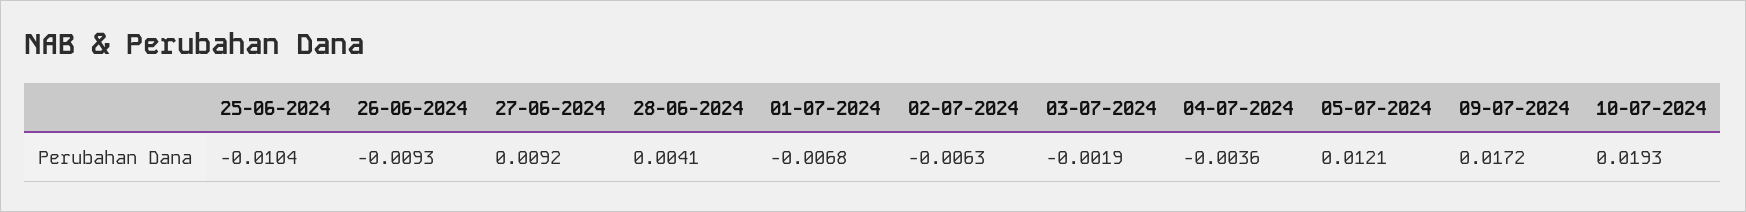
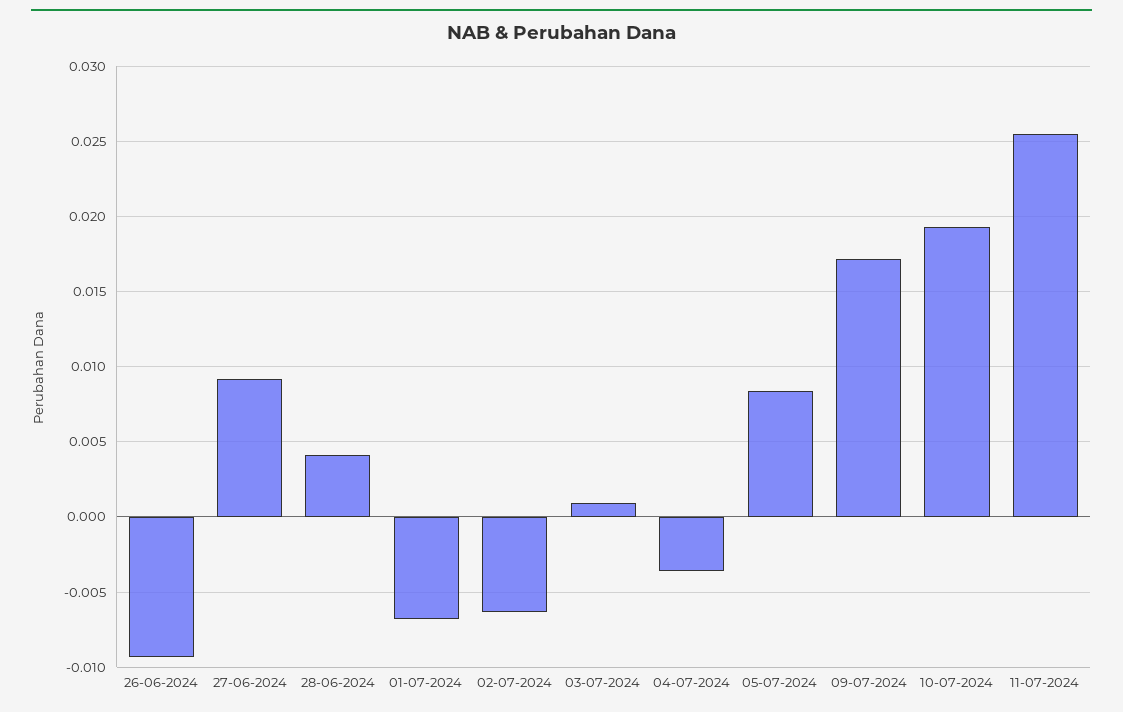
25-06-2024: -0.0104 -> none
03-07-2024: -0.0019 -> 0.001
05-07-2024: 0.0121 -> 0.0085
11-07-2024: none -> 0.0255

